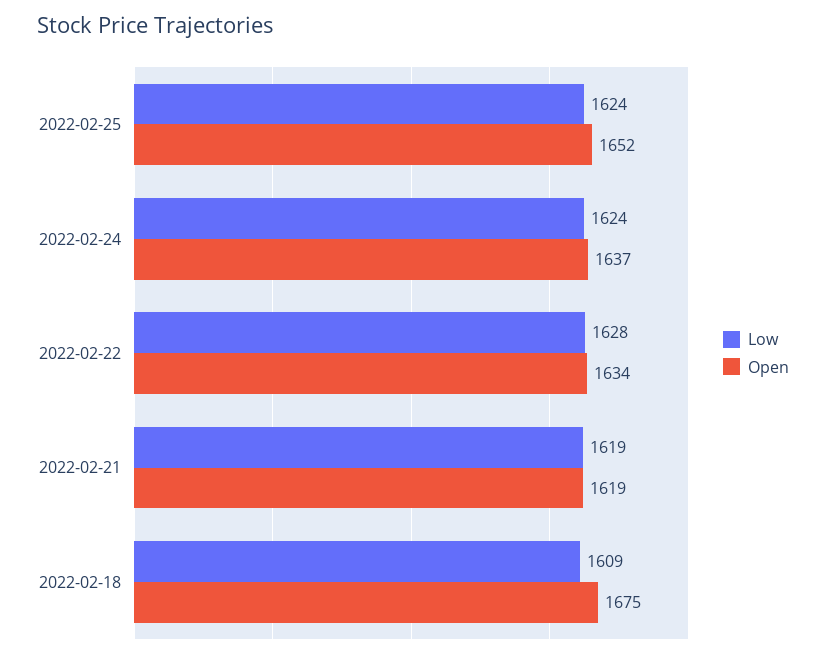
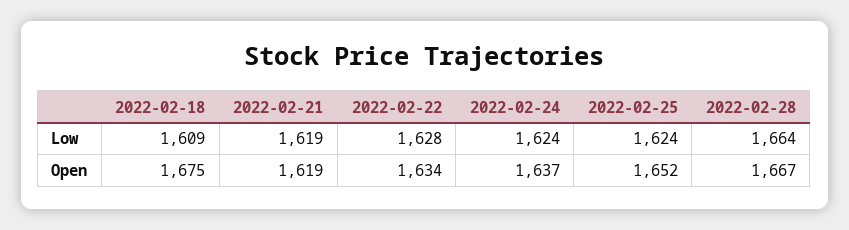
Low, 2022-02-28: none -> 1664
Open, 2022-02-28: none -> 1667

